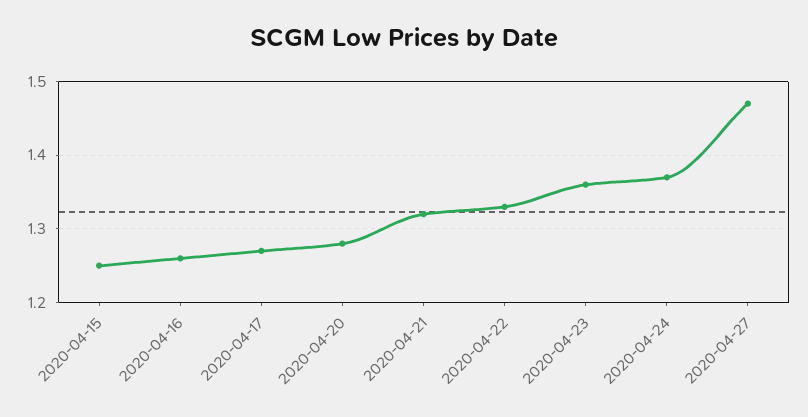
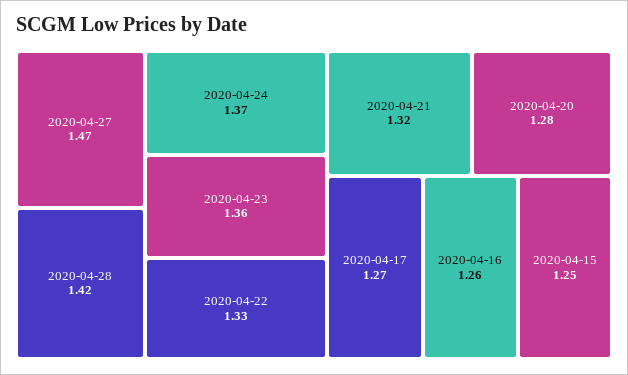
2020-04-28: none -> 1.42

